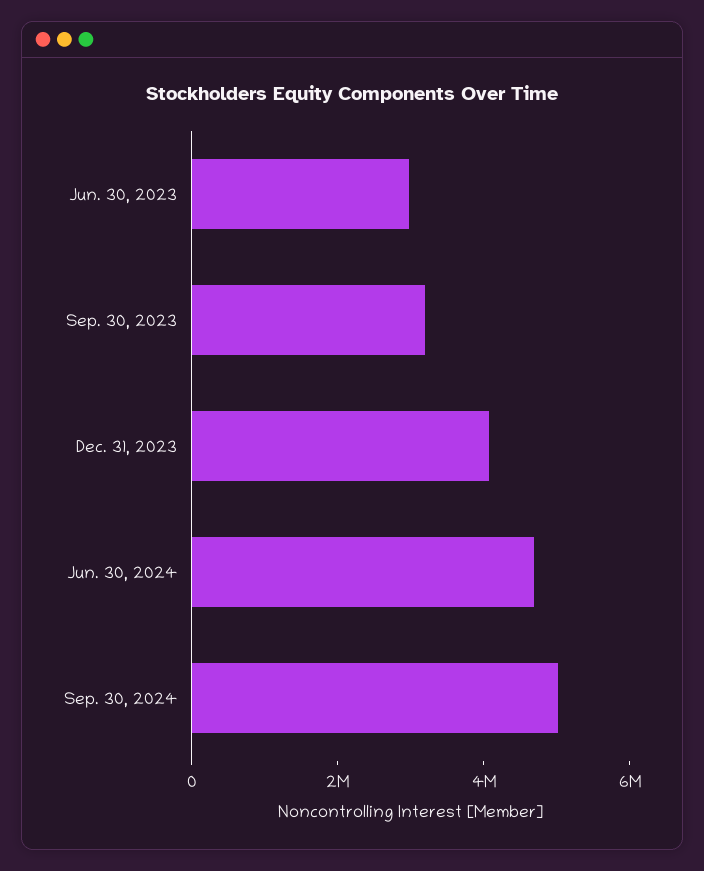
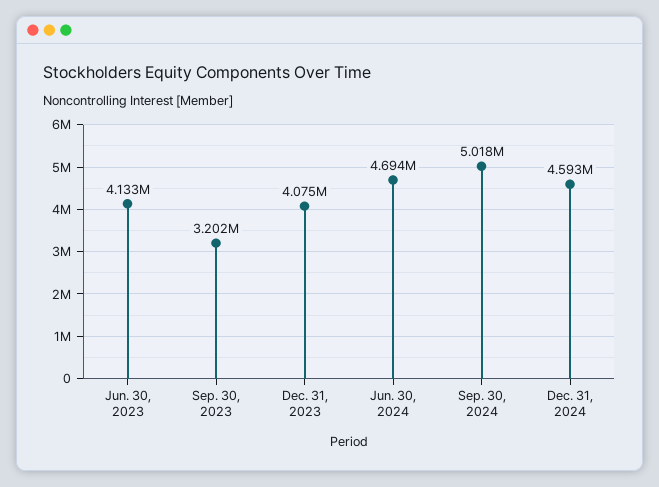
Jun. 30, 2023: 3000000 -> 4133000
Dec. 31, 2024: none -> 4593000

